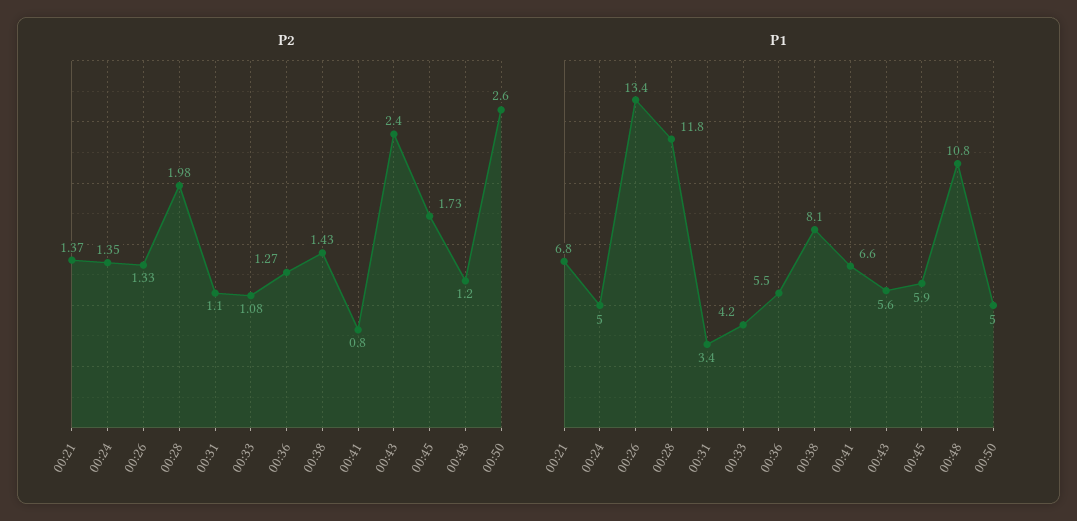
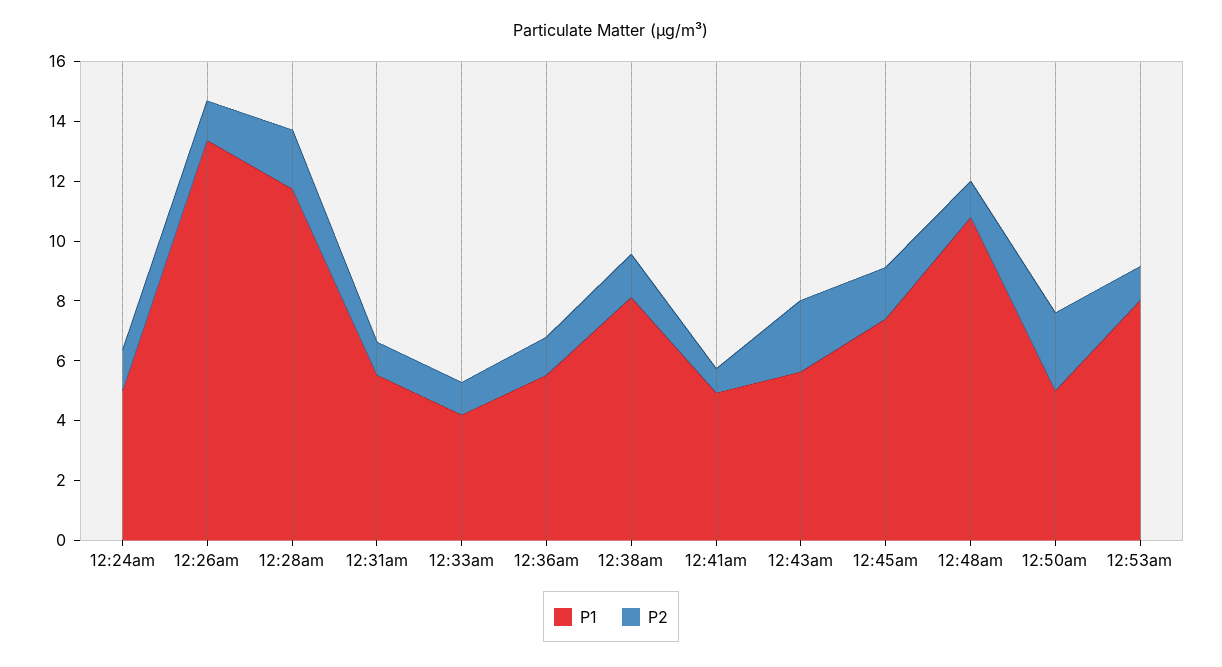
P2, 00:21: 1.37 -> none
P1, 00:21: 6.8 -> none
P1, 00:31: 3.4 -> 5.5
P1, 00:41: 6.6 -> 5
P1, 00:45: 5.9 -> 7.5
P1, 12:53am: none -> 8
P2, 12:53am: none -> 1

